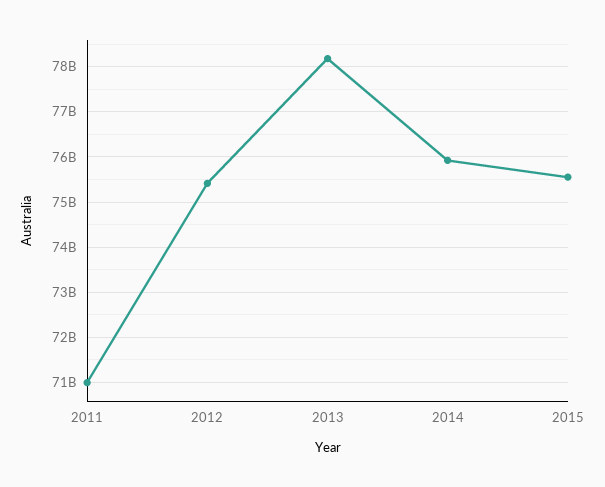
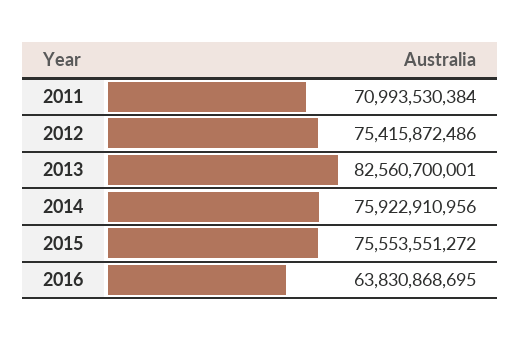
2013: 78200000000 -> 82560700001
2016: none -> 63830868695

